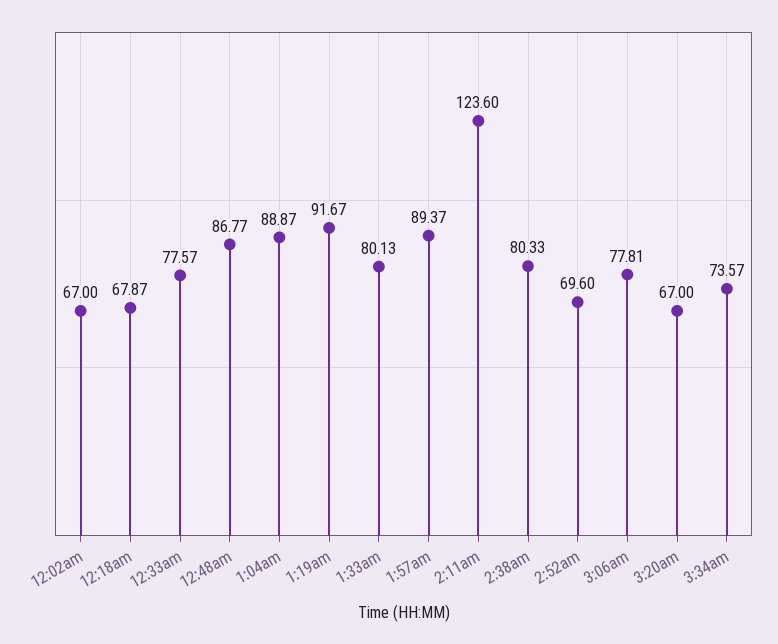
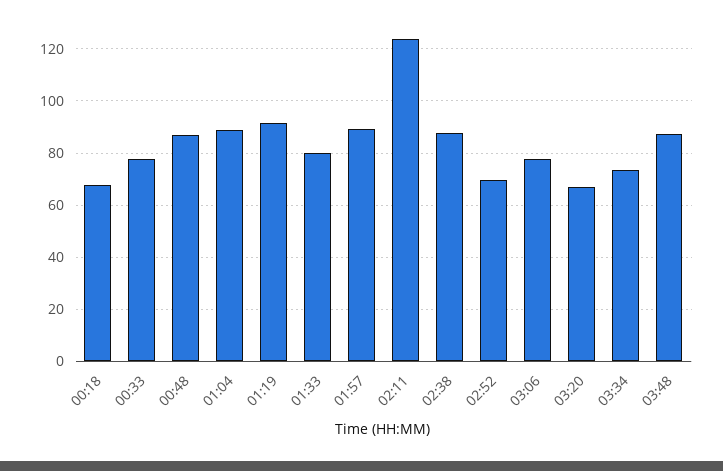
12:02am: 67 -> none
2:38am: 80.33 -> 87.5
03:48: none -> 87.5

